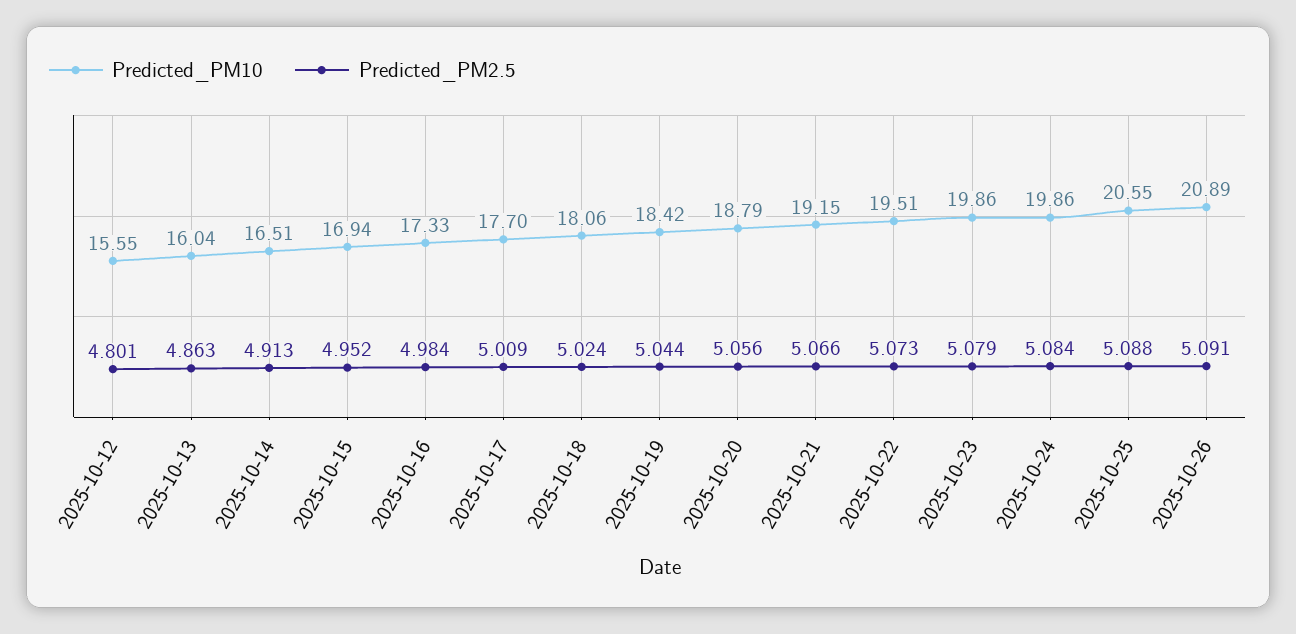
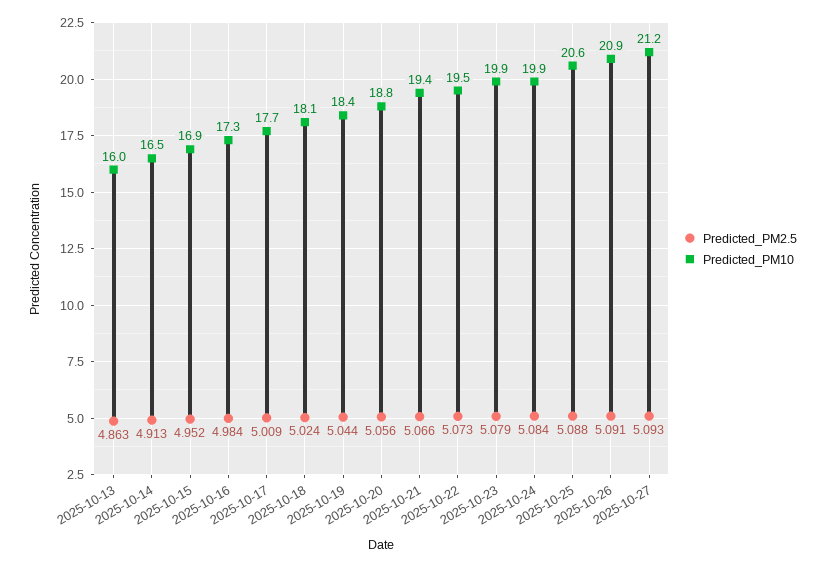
Predicted_PM10, 2025-10-12: 15.55 -> none
Predicted_PM2.5, 2025-10-12: 4.801 -> none
Predicted_PM10, 2025-10-21: 19.15 -> 19.4
Predicted_PM2.5, 2025-10-27: none -> 5.093
Predicted_PM10, 2025-10-27: none -> 21.2

